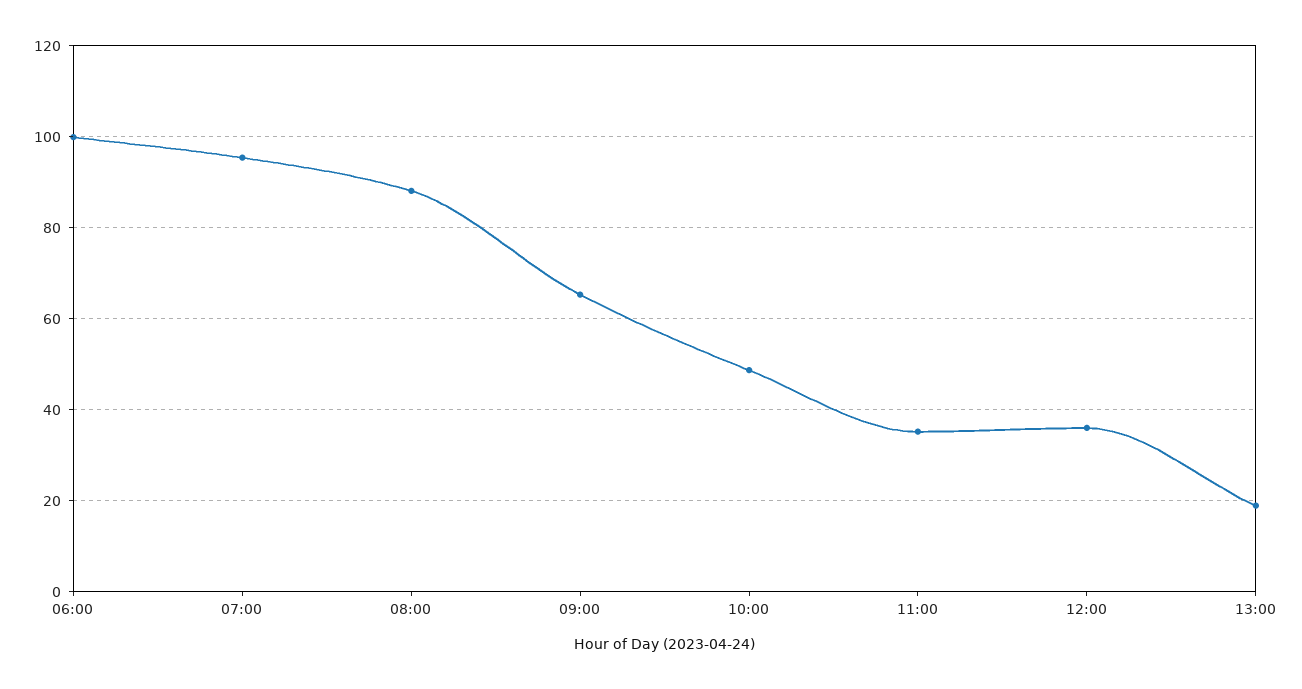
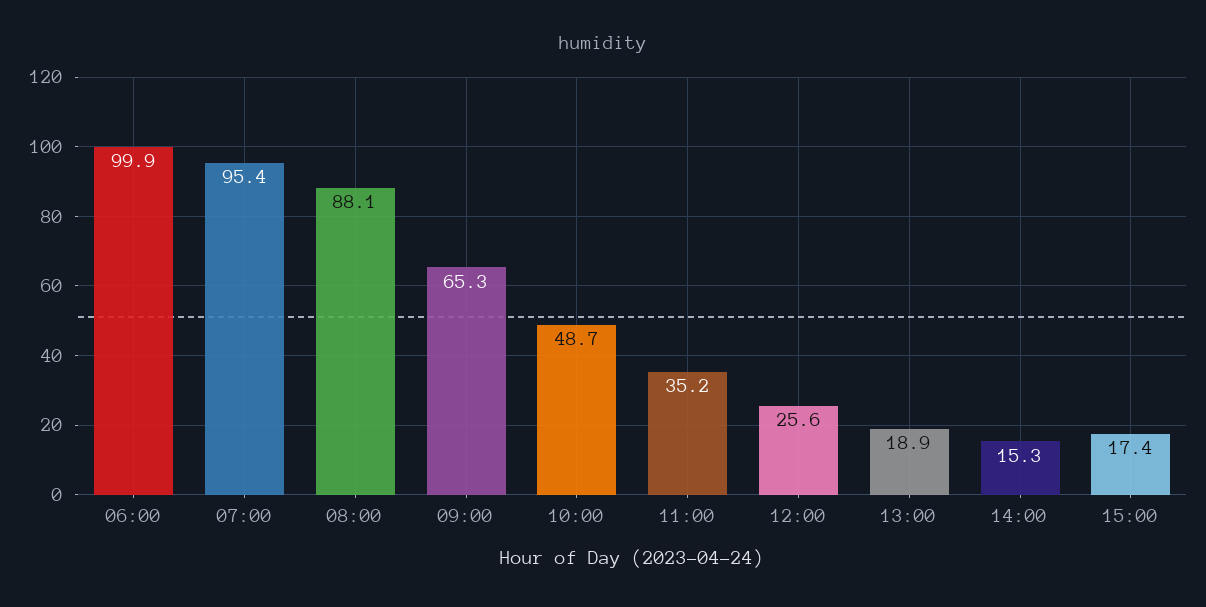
12:00: 36 -> 25.6
14:00: none -> 15.3
15:00: none -> 17.4

